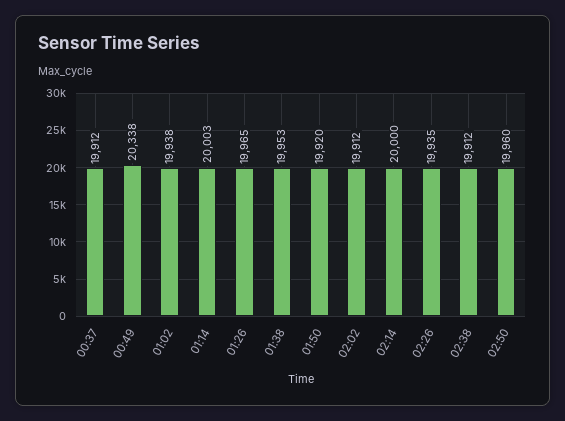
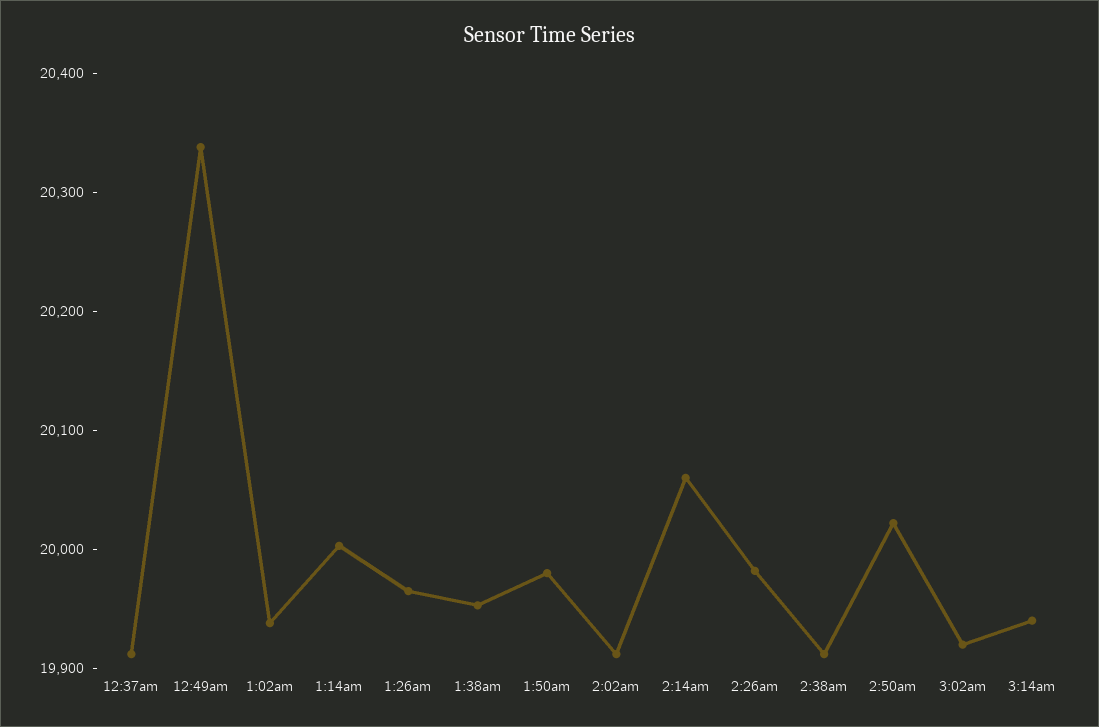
01:50: 19920 -> 19980
02:14: 20000 -> 20060
02:26: 19935 -> 19980
02:50: 19960 -> 20020
3:02am: none -> 19920
3:14am: none -> 19940

